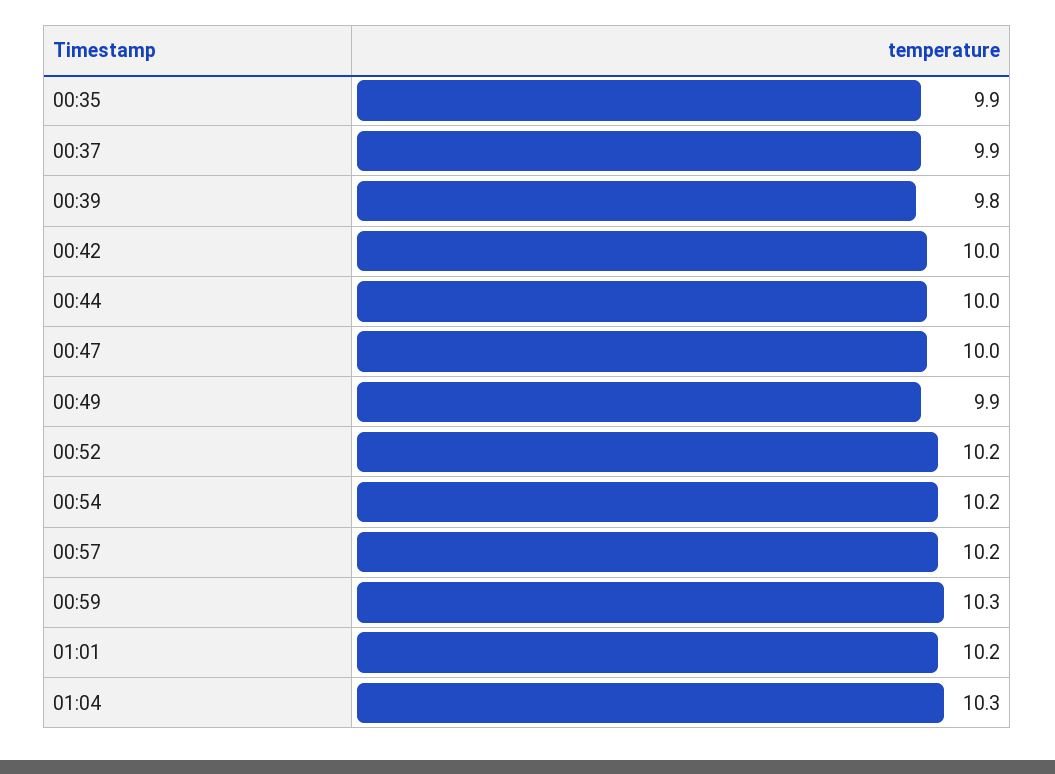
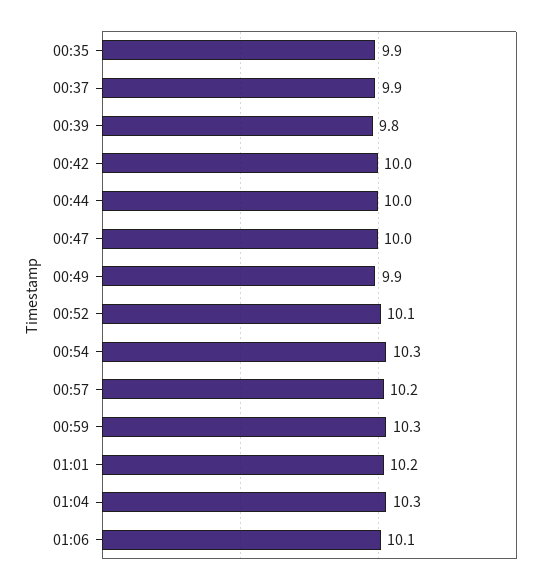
00:52: 10.2 -> 10.1
00:54: 10.2 -> 10.3
01:06: none -> 10.1

